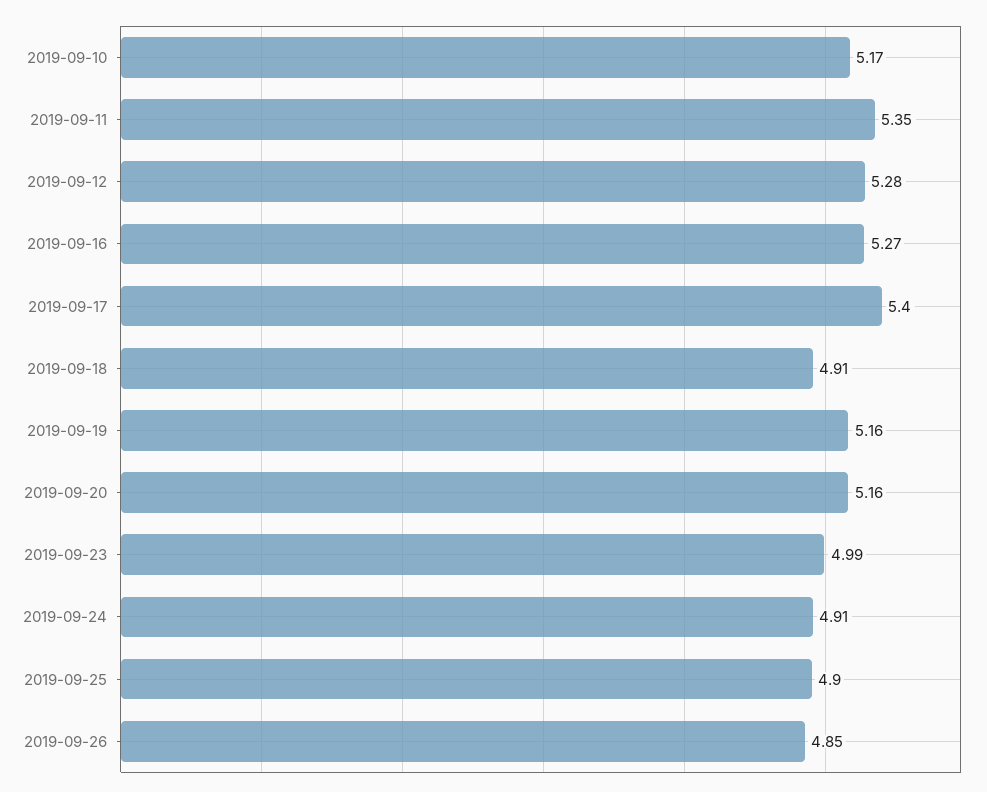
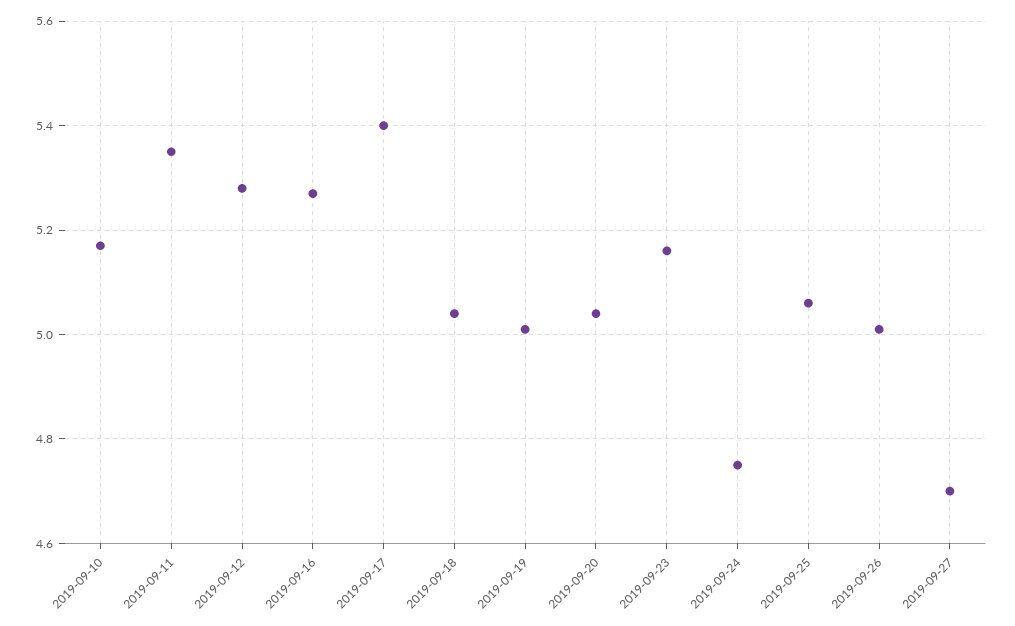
2019-09-18: 4.91 -> 5.05
2019-09-19: 5.16 -> 5
2019-09-20: 5.16 -> 5.05
2019-09-23: 4.99 -> 5.15
2019-09-24: 4.91 -> 4.75
2019-09-25: 4.9 -> 5.05
2019-09-26: 4.85 -> 5
2019-09-27: none -> 4.7

